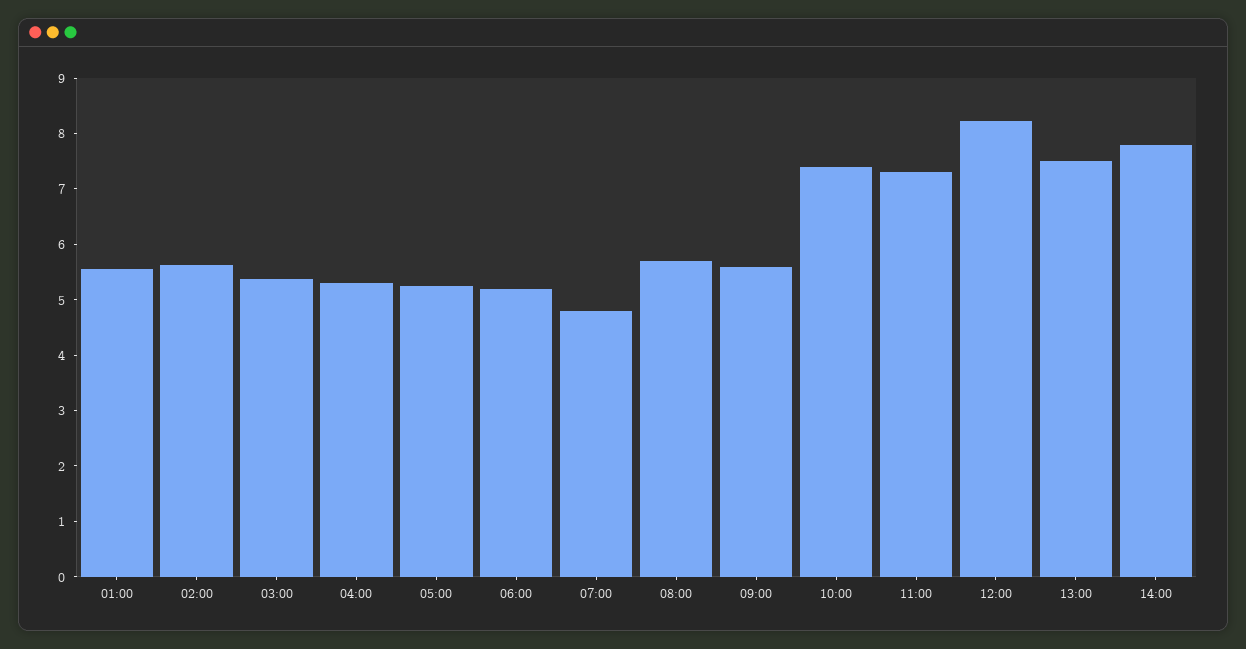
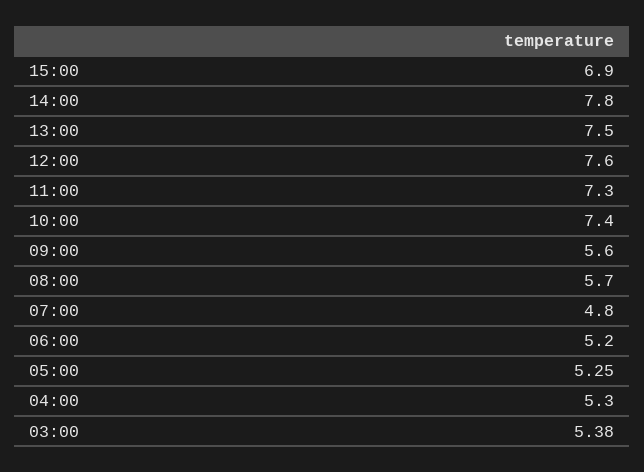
01:00: 5.6 -> none
02:00: 5.6 -> none
12:00: 8.2 -> 7.6
15:00: none -> 6.9

